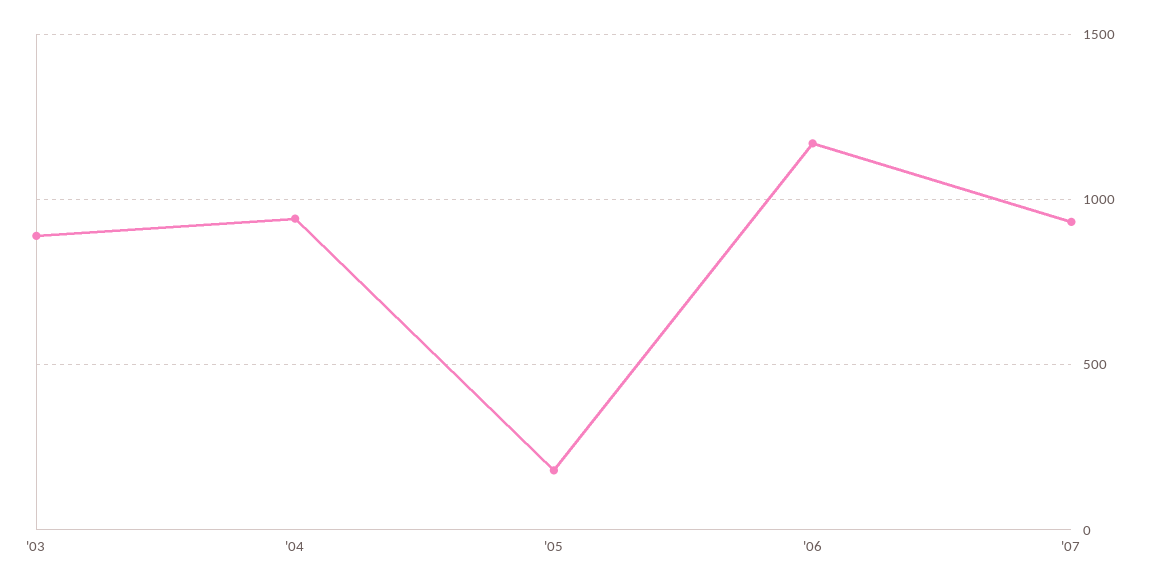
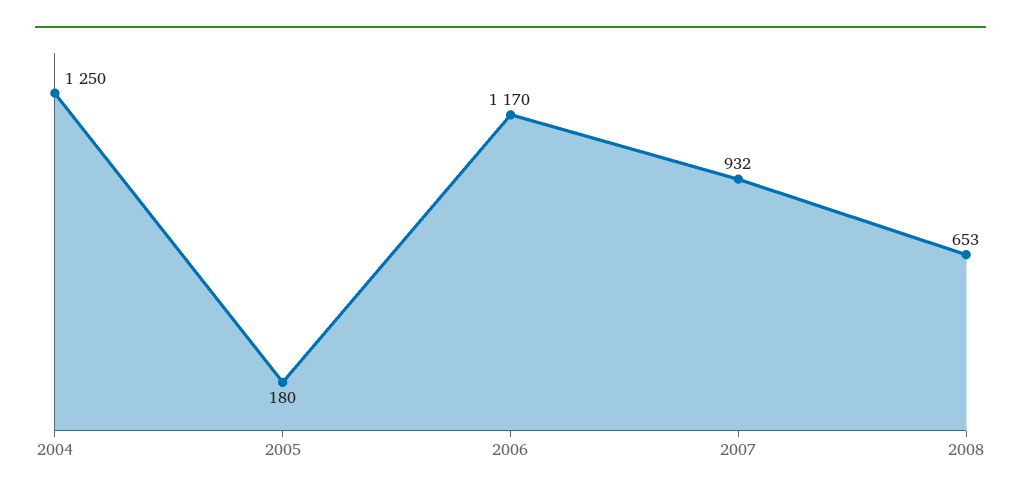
'03: 900 -> none
'04: 950 -> 1250
2008: none -> 653

